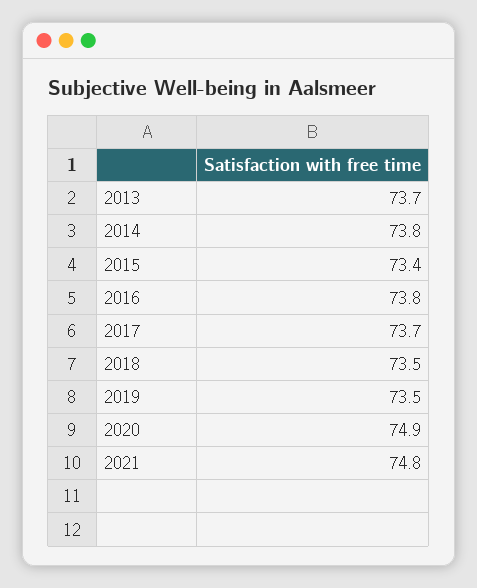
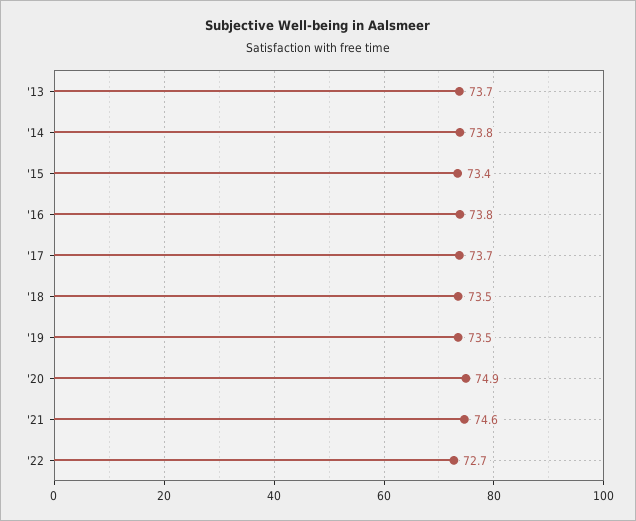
2021: 74.8 -> 74.6
'22: none -> 72.7

